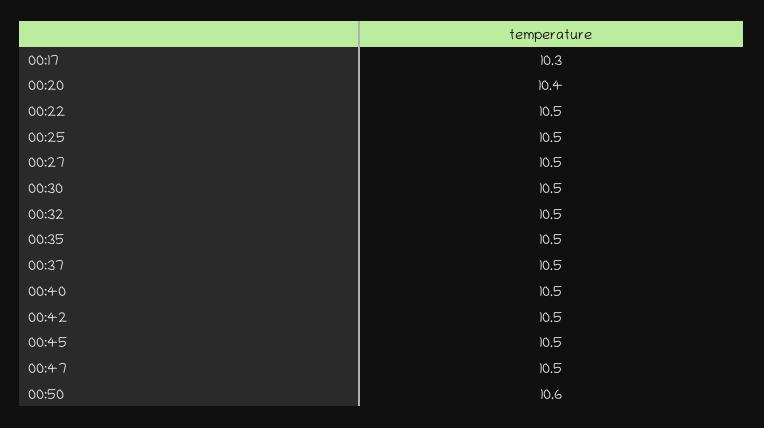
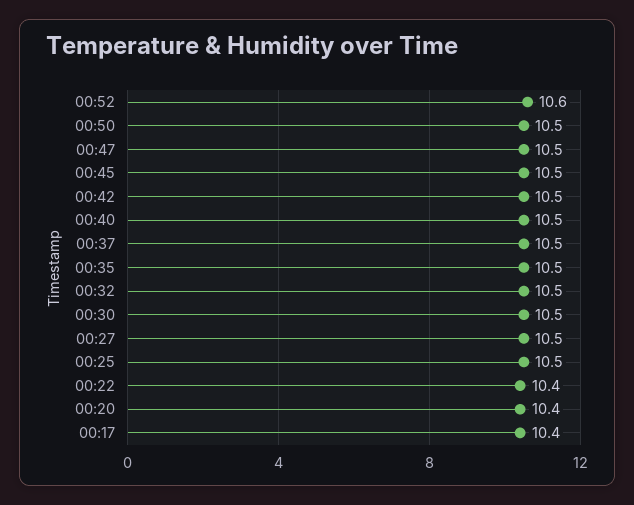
00:17: 10.3 -> 10.4
00:22: 10.5 -> 10.4
00:50: 10.6 -> 10.5
00:52: none -> 10.6

